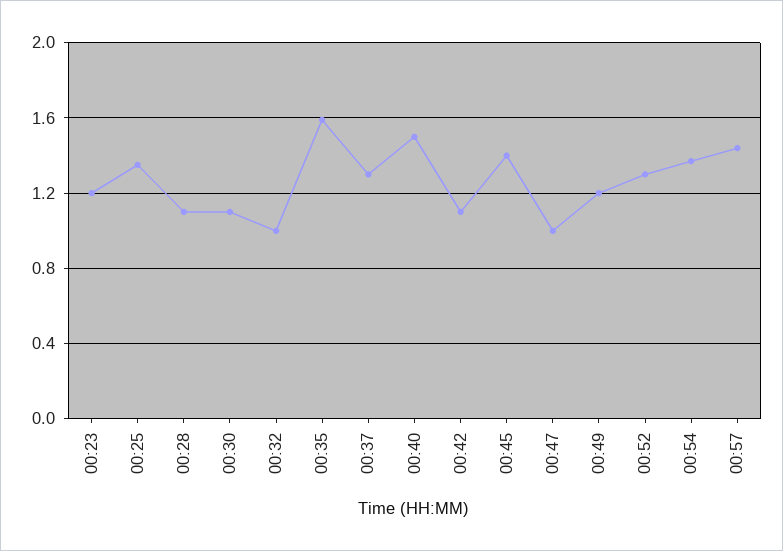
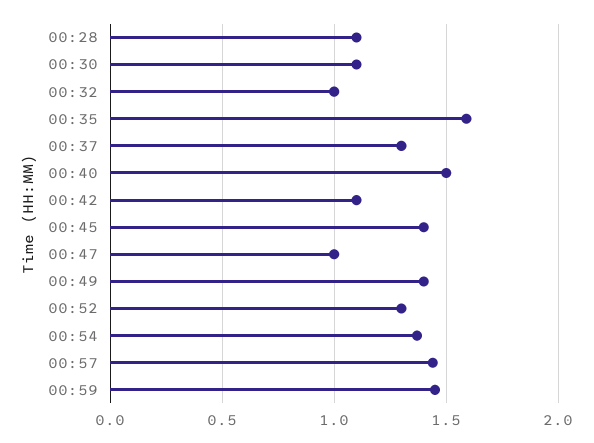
00:23: 1.2 -> none
00:25: 1.35 -> none
00:49: 1.2 -> 1.4
00:59: none -> 1.45

